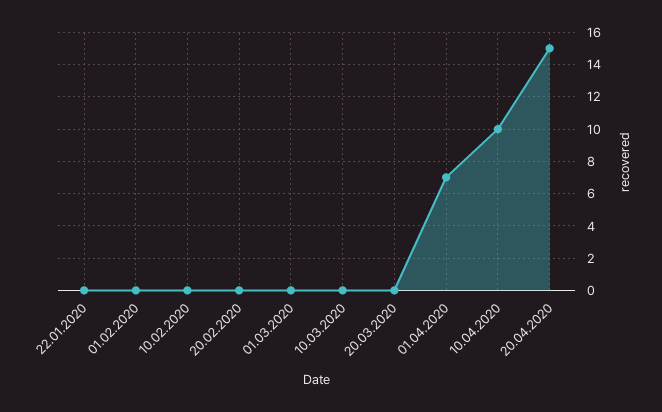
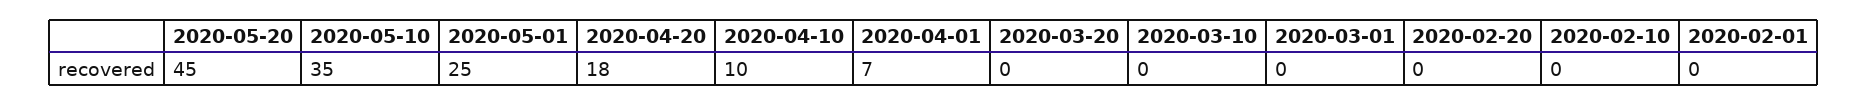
22.01.2020: 0 -> none
20.04.2020: 15 -> 18
2020-05-20: none -> 45
2020-05-10: none -> 35
2020-05-01: none -> 25

